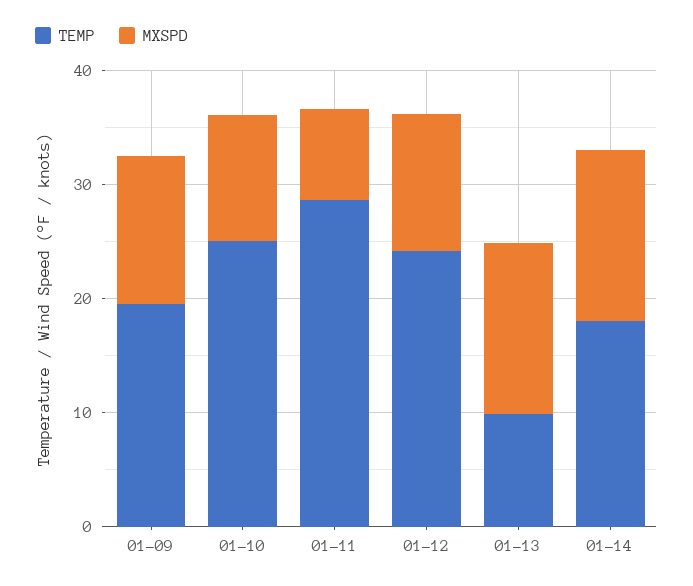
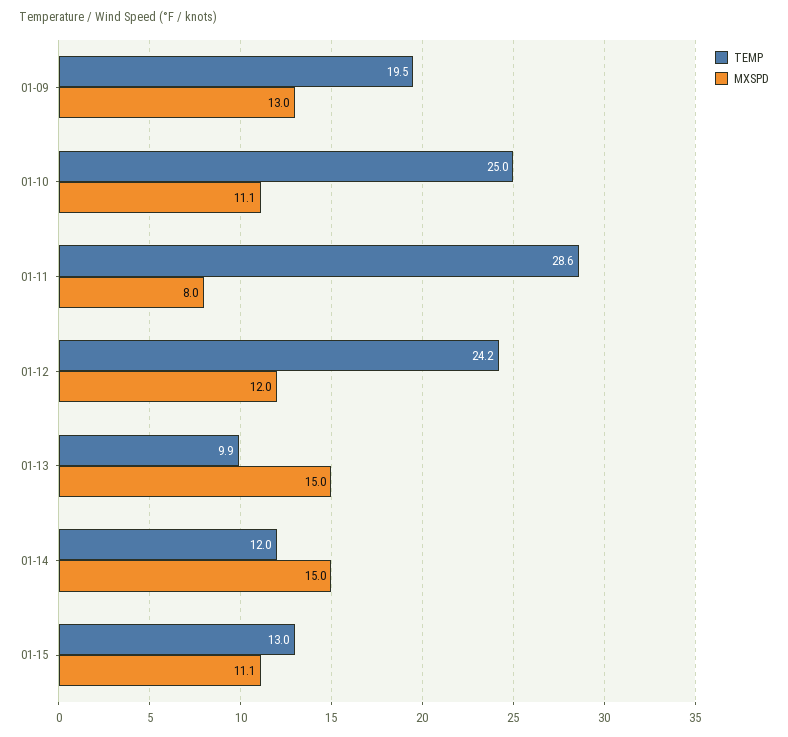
TEMP, 01-14: 18 -> 12
TEMP, 01-15: none -> 13
MXSPD, 01-15: none -> 11.1

